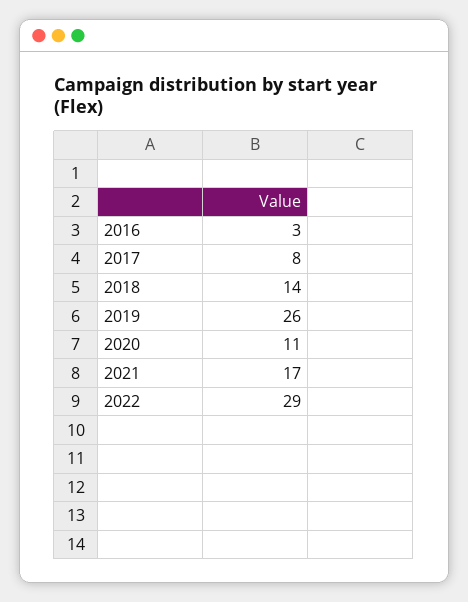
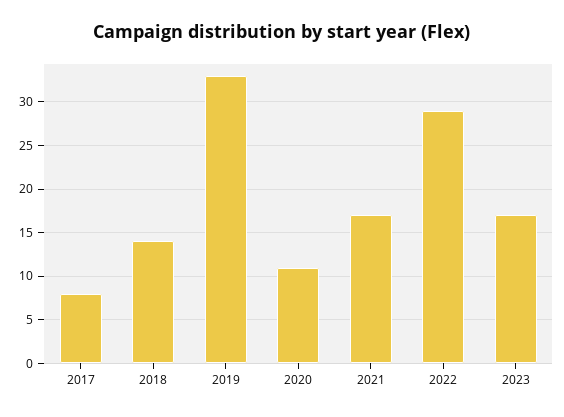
2016: 3 -> none
2019: 26 -> 33
2023: none -> 17

